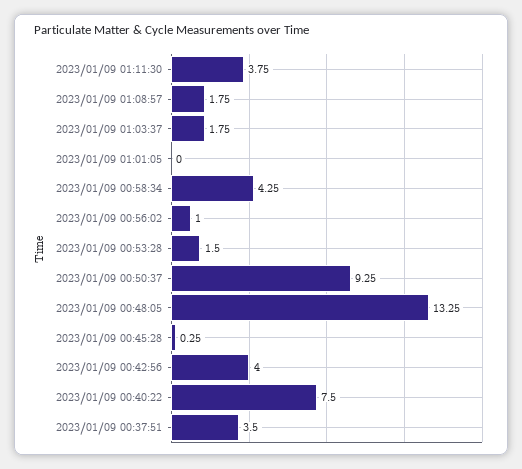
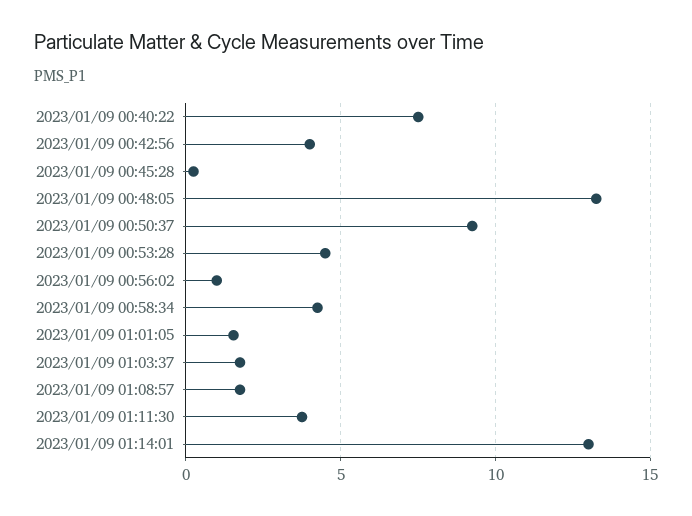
2023/01/09 01:01:05: 0 -> 1.5
2023/01/09 00:53:28: 1.5 -> 4.5
2023/01/09 00:37:51: 3.5 -> none
2023/01/09 01:14:01: none -> 13

